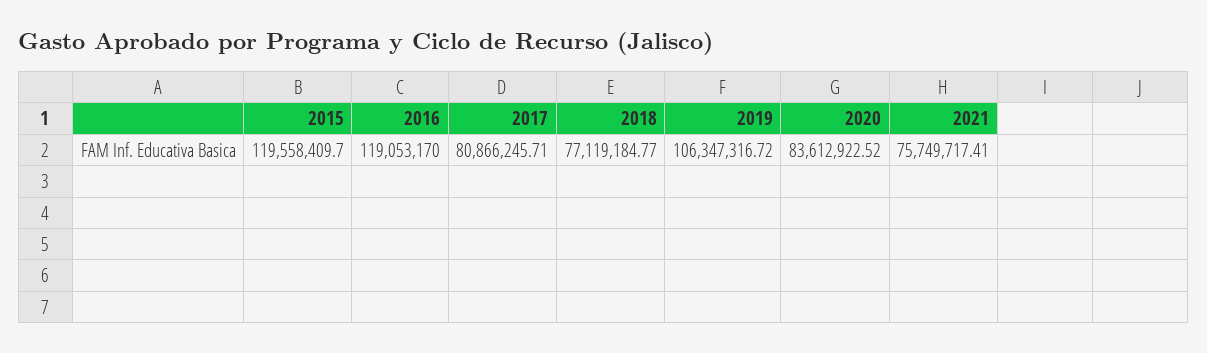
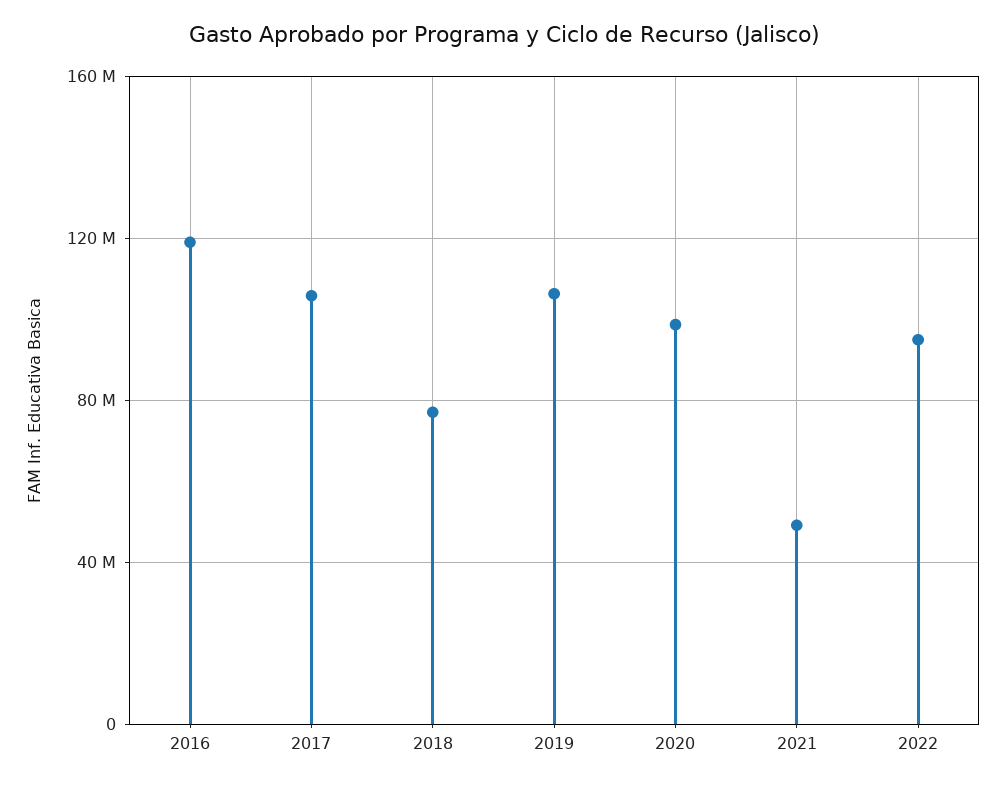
2015: 119558409.7 -> none
2017: 80866245.71 -> 105000000
2020: 83612922.52 -> 100000000
2021: 75749717.41 -> 50000000
2022: none -> 95000000

